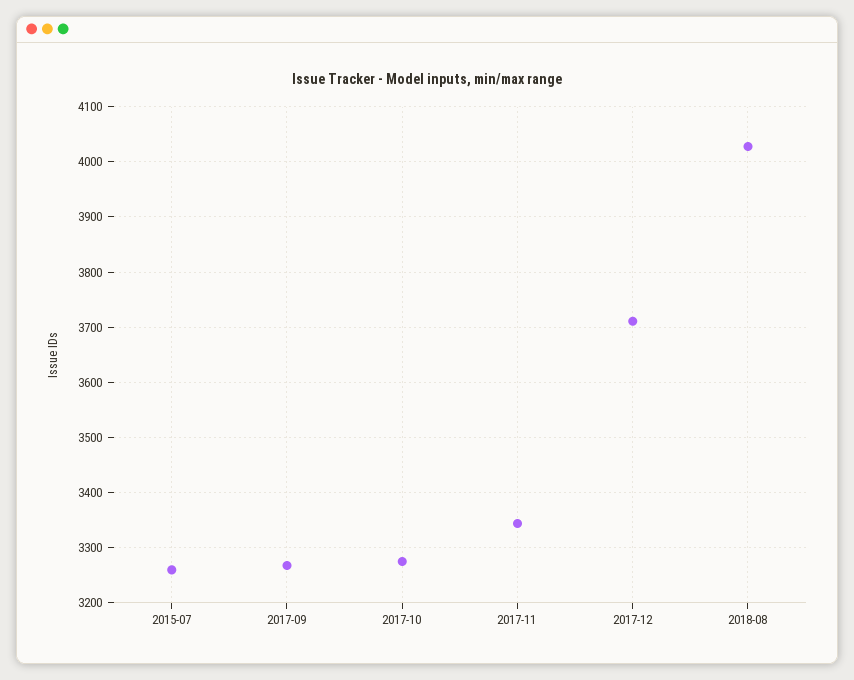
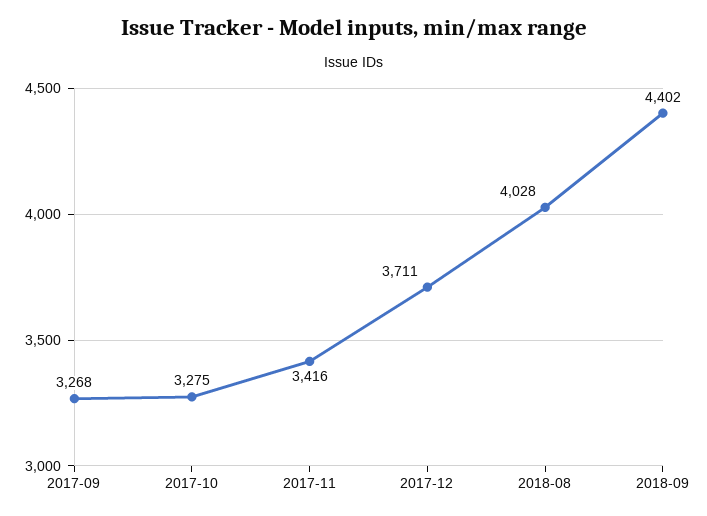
2015-07: 3260 -> none
2017-11: 3340 -> 3416
2018-09: none -> 4402

